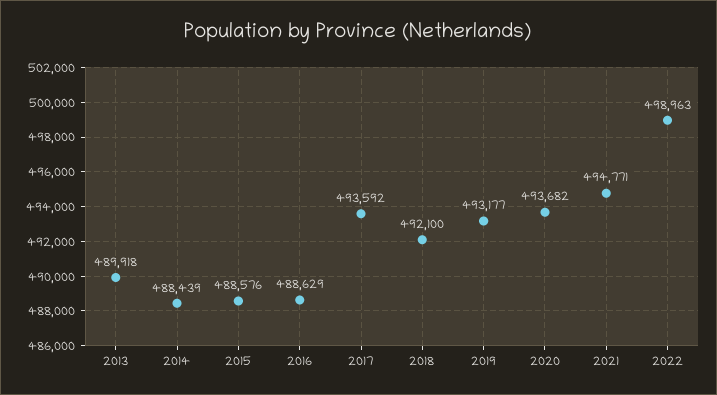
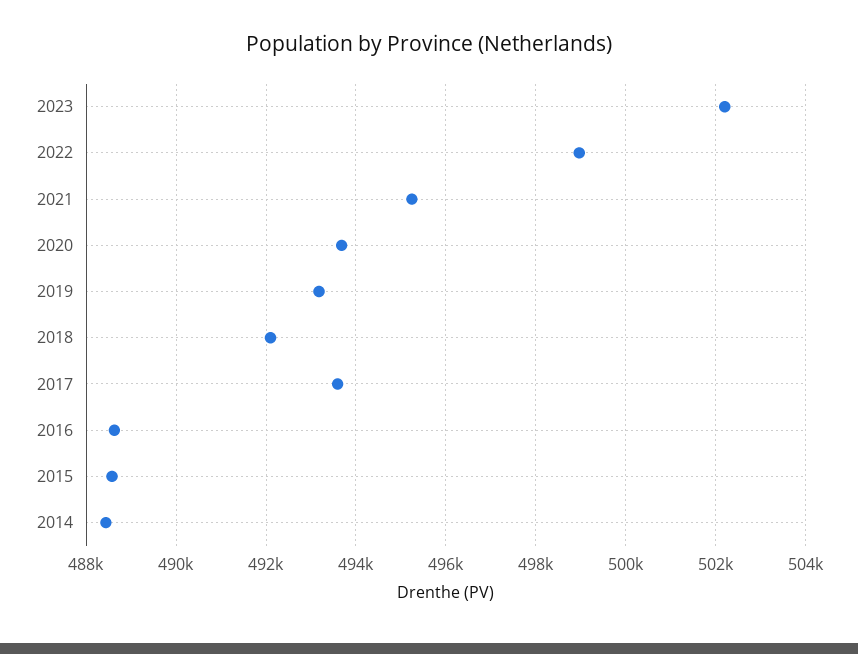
2013: 489918 -> none
2021: 494771 -> 495200
2023: none -> 502200

